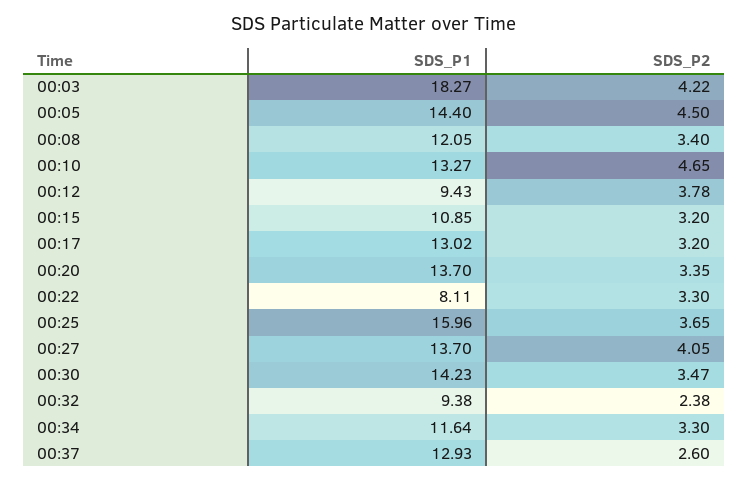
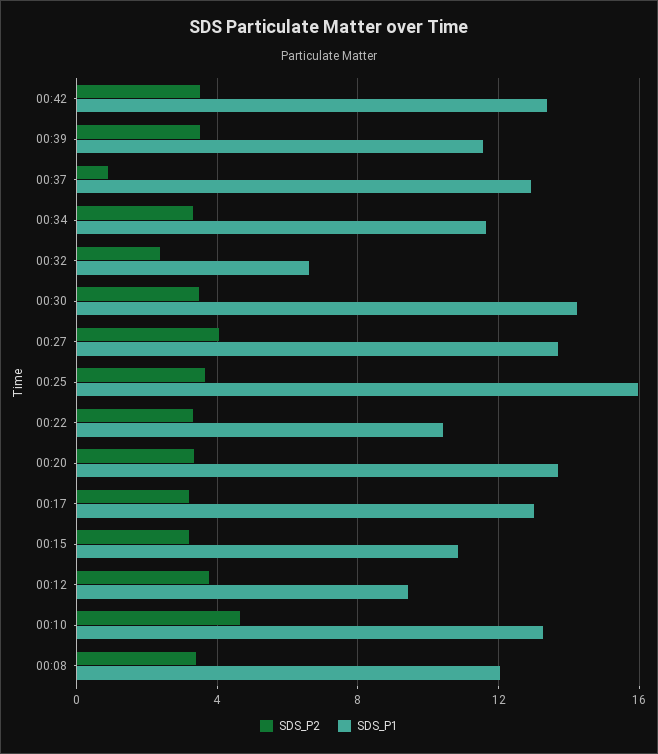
SDS_P1, 00:03: 18.27 -> none
SDS_P2, 00:03: 4.22 -> none
SDS_P1, 00:05: 14.4 -> none
SDS_P2, 00:05: 4.5 -> none
SDS_P1, 00:22: 8.11 -> 10.5
SDS_P1, 00:32: 9.38 -> 6.5
SDS_P2, 00:37: 2.6 -> 1
SDS_P2, 00:42: none -> 3.5
SDS_P1, 00:42: none -> 13.5
SDS_P2, 00:39: none -> 3.5
SDS_P1, 00:39: none -> 11.5

